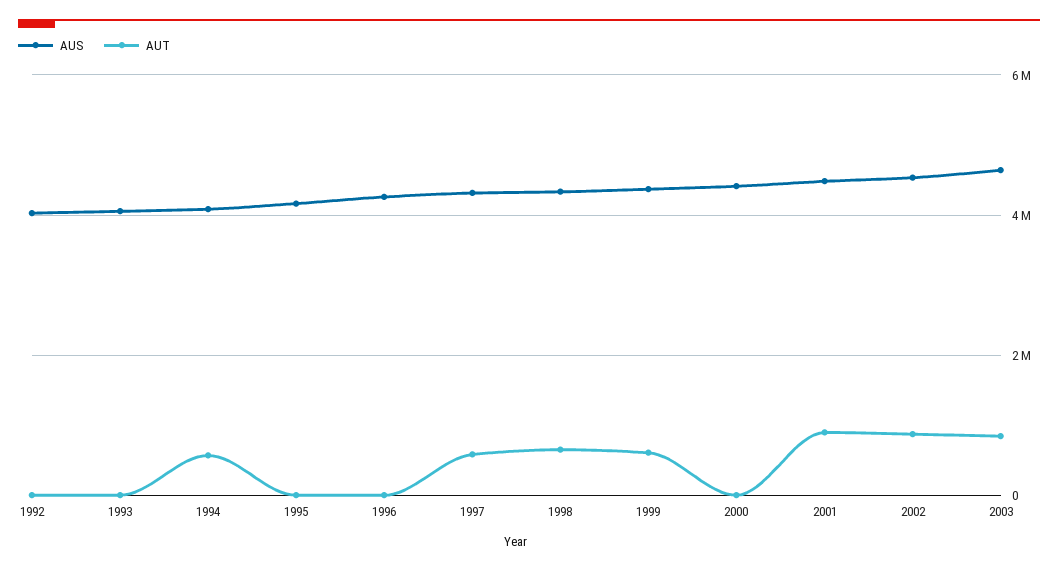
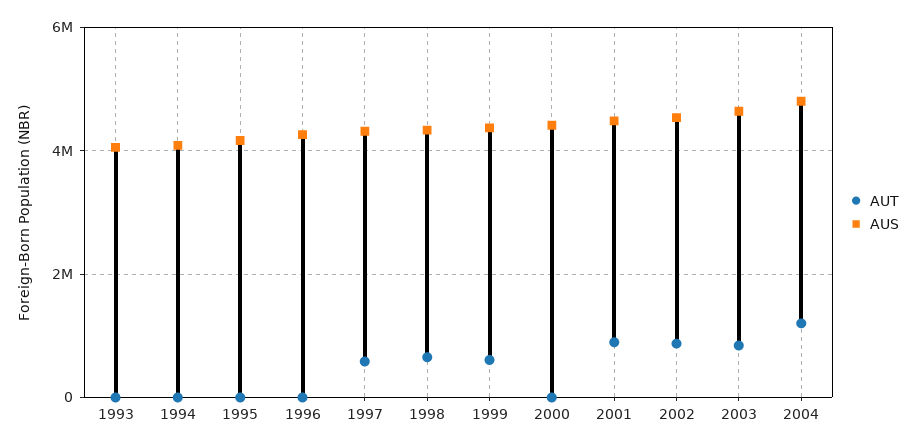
AUS, 1992: 4000000 -> none
AUT, 1992: 0 -> none
AUT, 1994: 600000 -> 0
AUT, 2004: none -> 1200000
AUS, 2004: none -> 4800000

